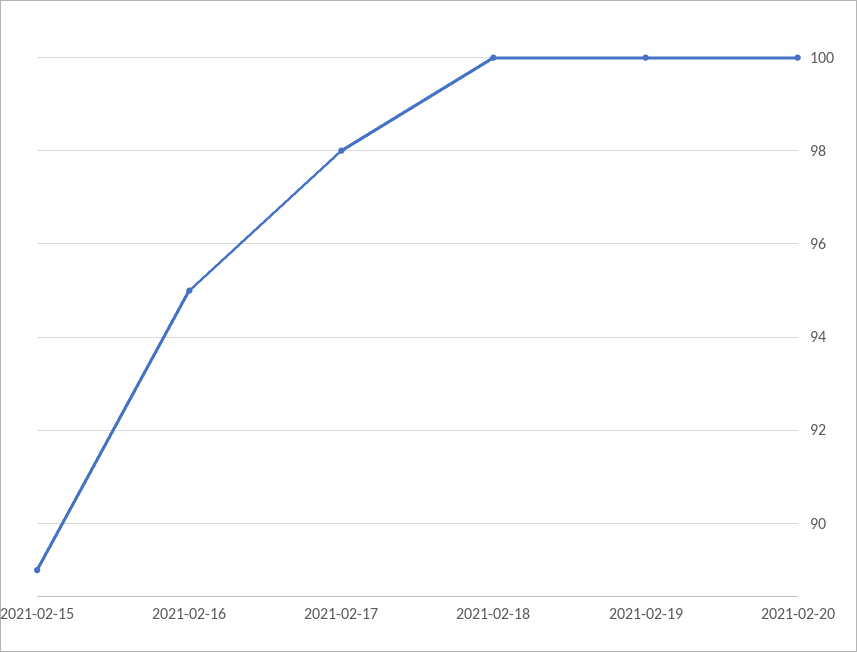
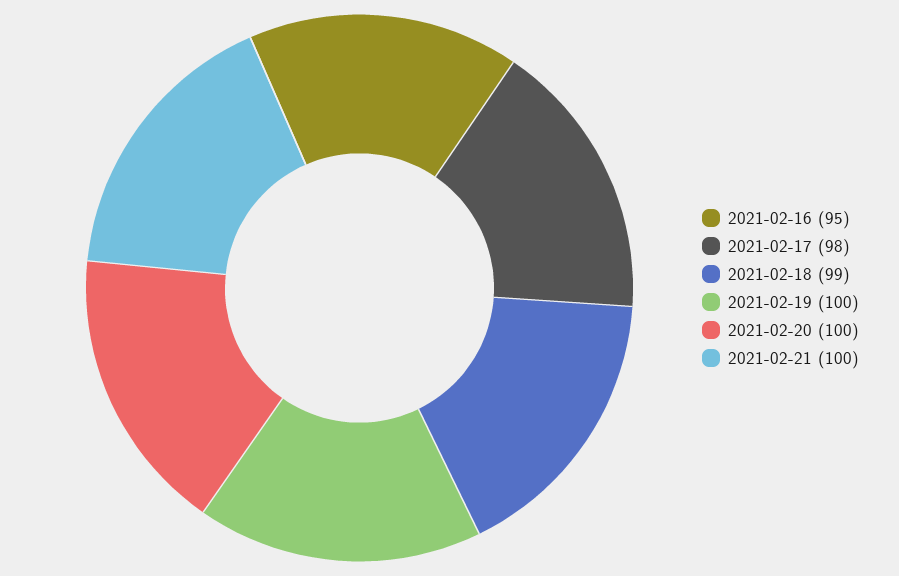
2021-02-15: 89 -> none
2021-02-18: 100 -> 99
2021-02-21: none -> 100

